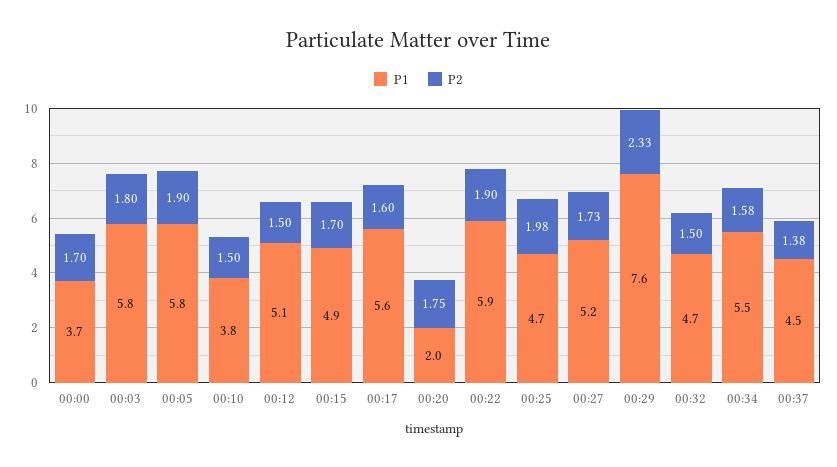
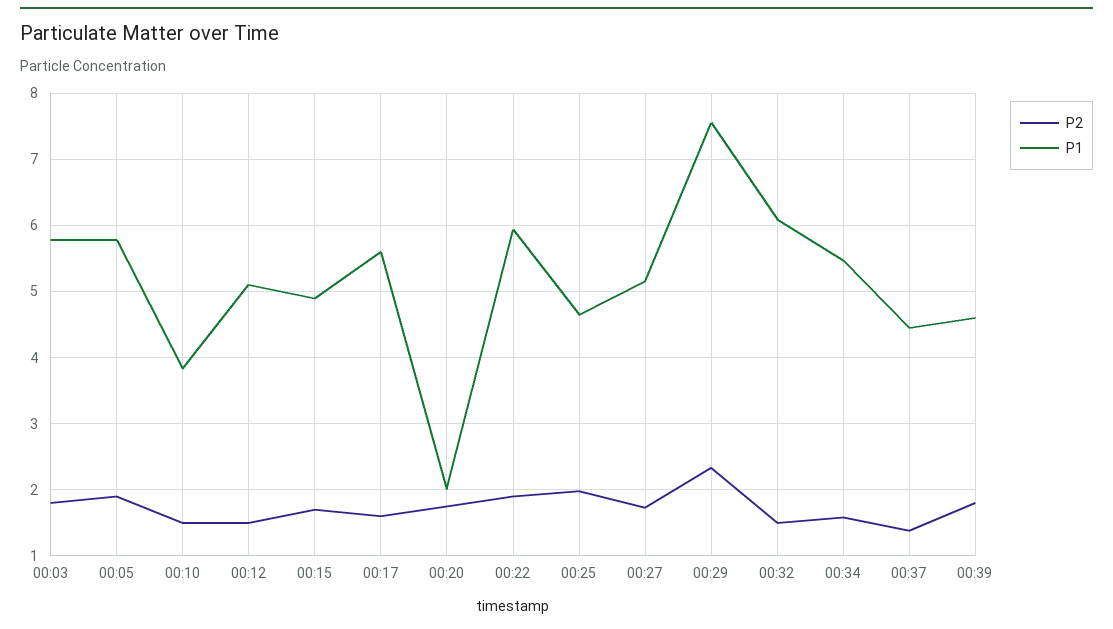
P1, 00:00: 3.7 -> none
P2, 00:00: 1.7 -> none
P1, 00:32: 4.7 -> 6.1
P2, 00:39: none -> 1.8
P1, 00:39: none -> 4.6

